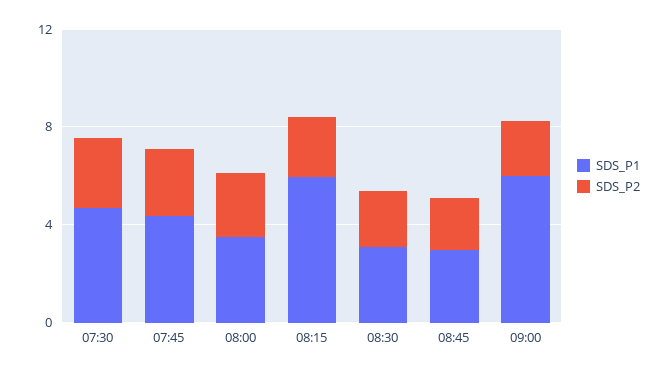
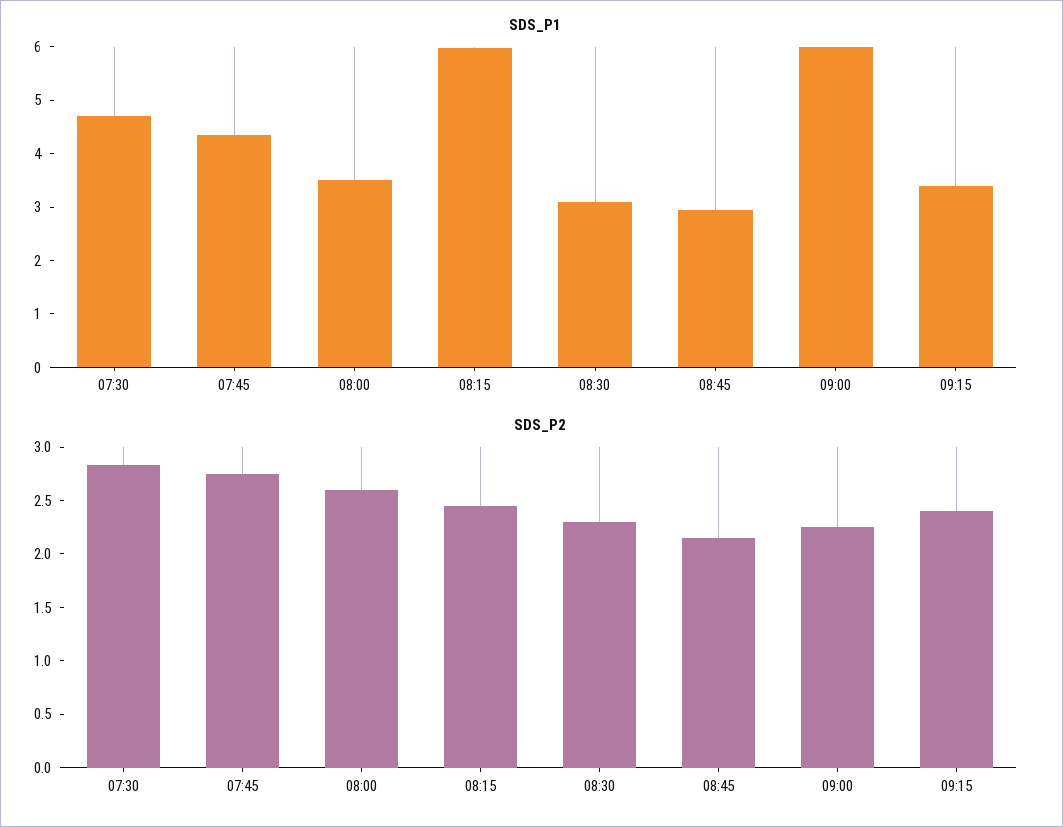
SDS_P1, 09:15: none -> 3.4
SDS_P2, 09:15: none -> 2.4

